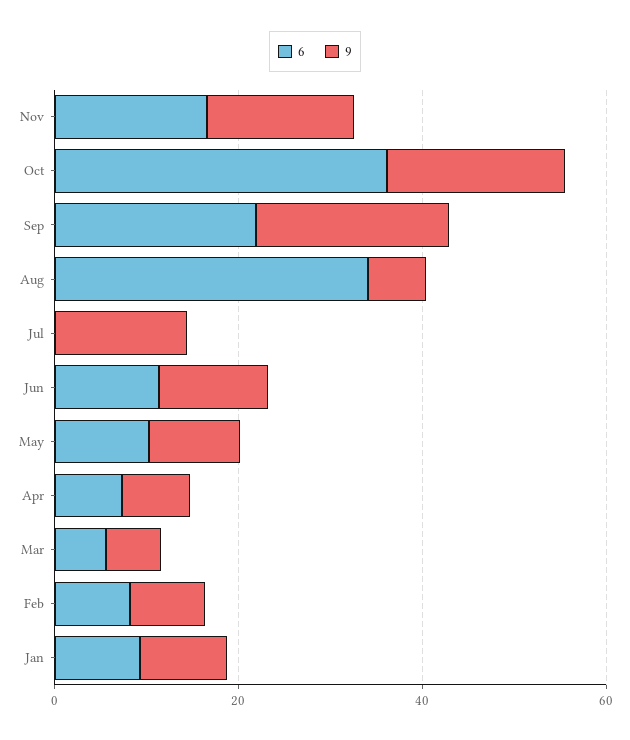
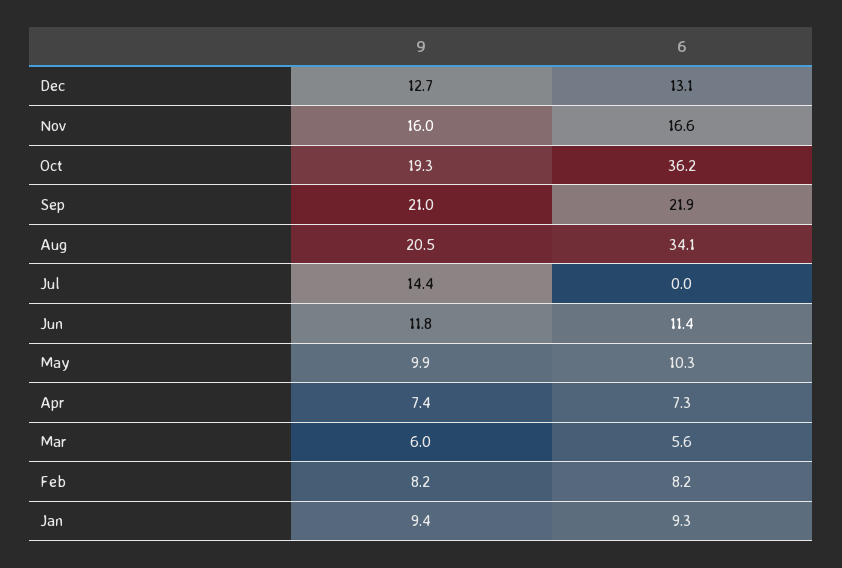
9, Aug: 5 -> 20.5
9, Dec: none -> 12.7
6, Dec: none -> 13.1

